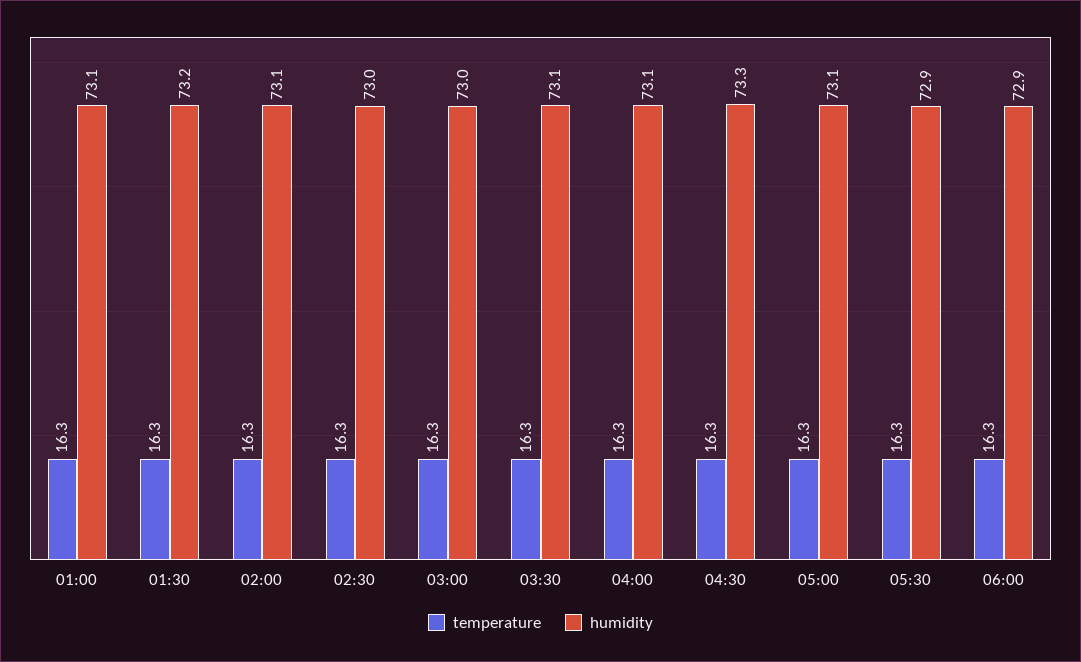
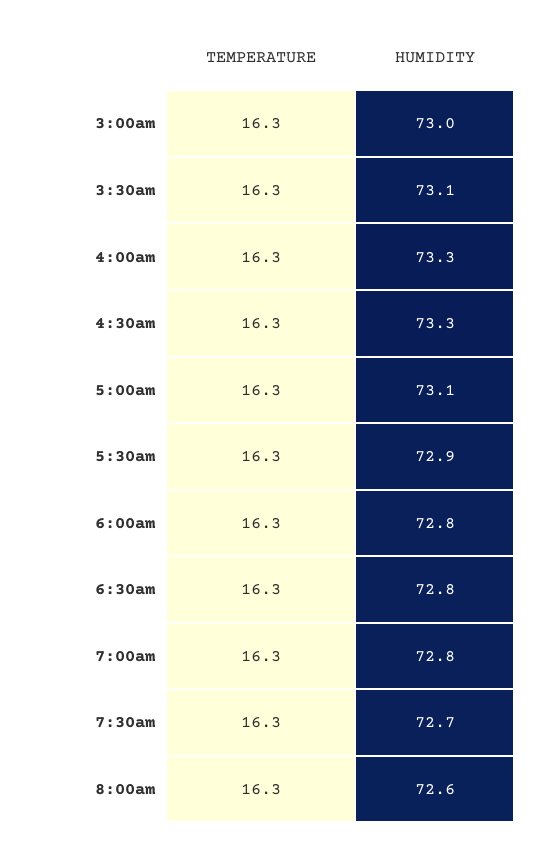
temperature, 01:00: 16.3 -> none
humidity, 01:00: 73.1 -> none
temperature, 01:30: 16.3 -> none
humidity, 01:30: 73.2 -> none
temperature, 02:00: 16.3 -> none
humidity, 02:00: 73.1 -> none
temperature, 02:30: 16.3 -> none
humidity, 02:30: 73 -> none
humidity, 04:00: 73.1 -> 73.3
humidity, 06:00: 72.9 -> 72.8
temperature, 6:30am: none -> 16.3
humidity, 6:30am: none -> 72.8
temperature, 7:00am: none -> 16.3
humidity, 7:00am: none -> 72.8
temperature, 7:30am: none -> 16.3
humidity, 7:30am: none -> 72.7
temperature, 8:00am: none -> 16.3
humidity, 8:00am: none -> 72.6

